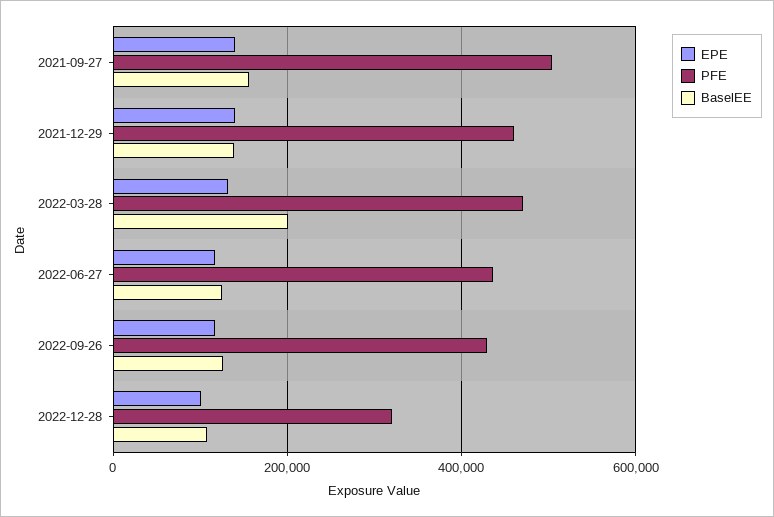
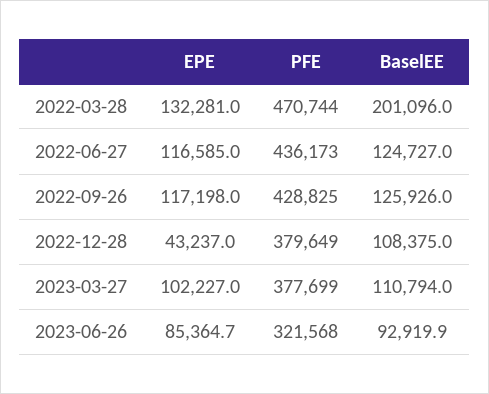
EPE, 2021-09-27: 140000 -> none
PFE, 2021-09-27: 500000 -> none
BaselEE, 2021-09-27: 160000 -> none
EPE, 2021-12-29: 140000 -> none
PFE, 2021-12-29: 460000 -> none
BaselEE, 2021-12-29: 140000 -> none
EPE, 2022-12-28: 100000 -> 43237
PFE, 2022-12-28: 320000 -> 379649
EPE, 2023-03-27: none -> 102227
PFE, 2023-03-27: none -> 377699
BaselEE, 2023-03-27: none -> 110794
EPE, 2023-06-26: none -> 85364.7
PFE, 2023-06-26: none -> 321568
BaselEE, 2023-06-26: none -> 92919.9

